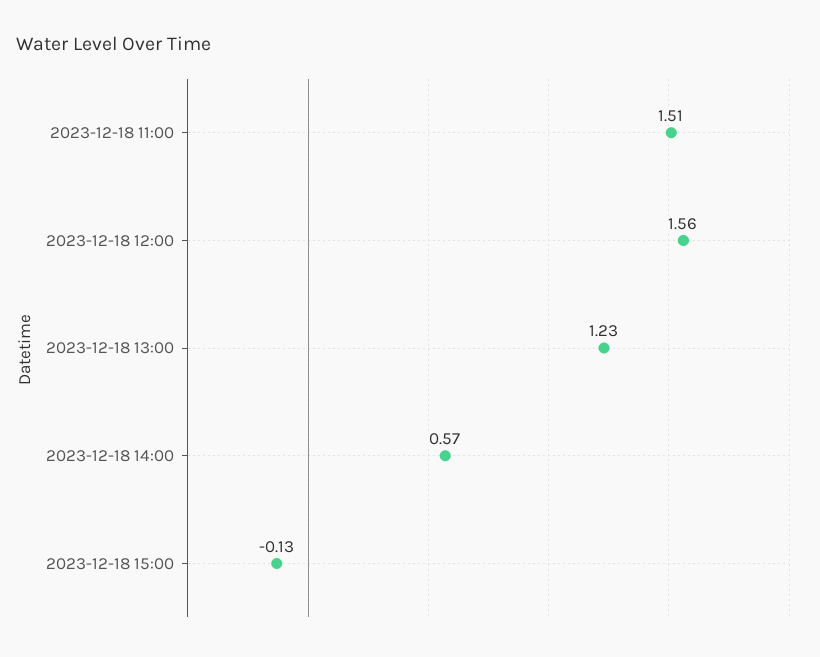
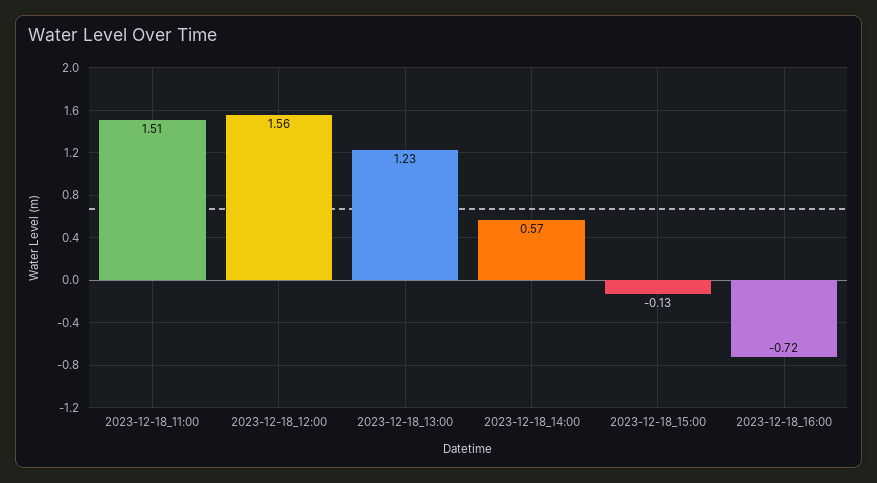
2023-12-18_16:00: none -> -0.72

